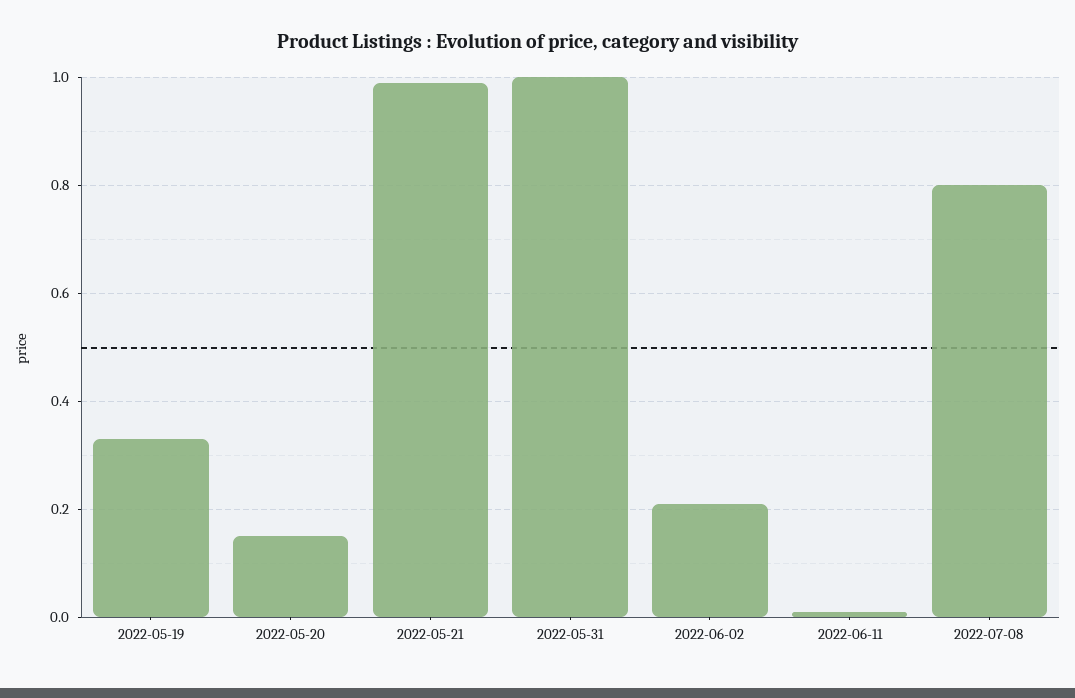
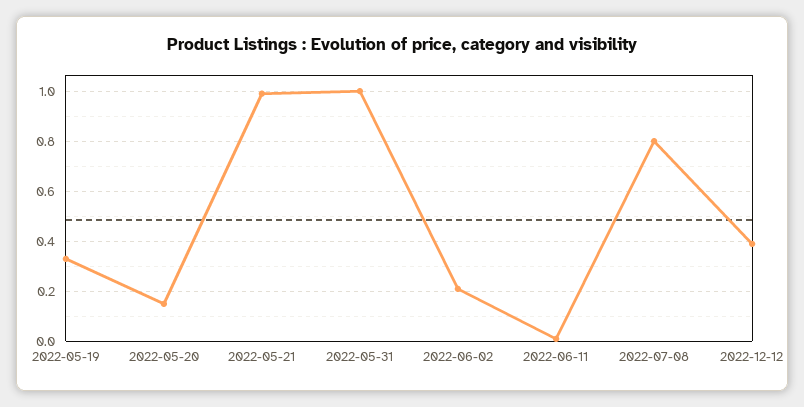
2022-12-12: none -> 0.4

